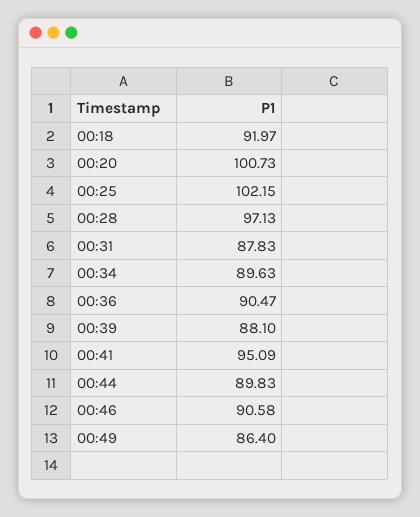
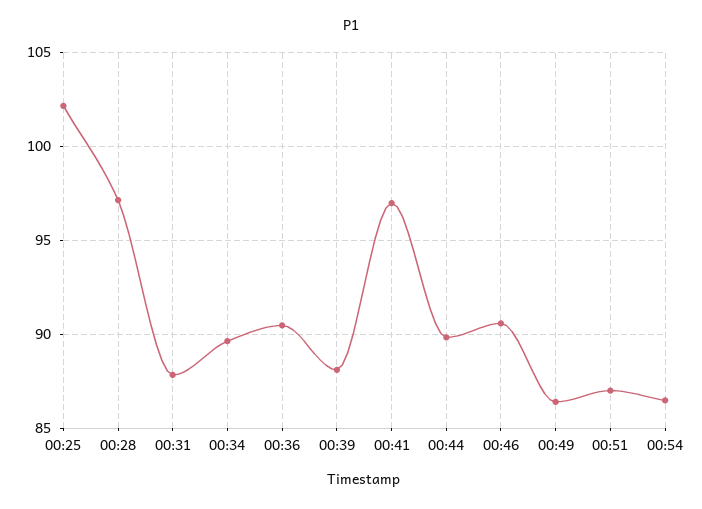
00:18: 91.97 -> none
00:20: 100.73 -> none
00:41: 95.09 -> 97
00:51: none -> 87
00:54: none -> 86.5

